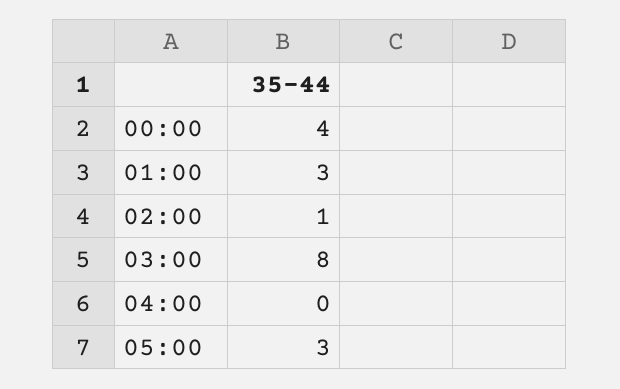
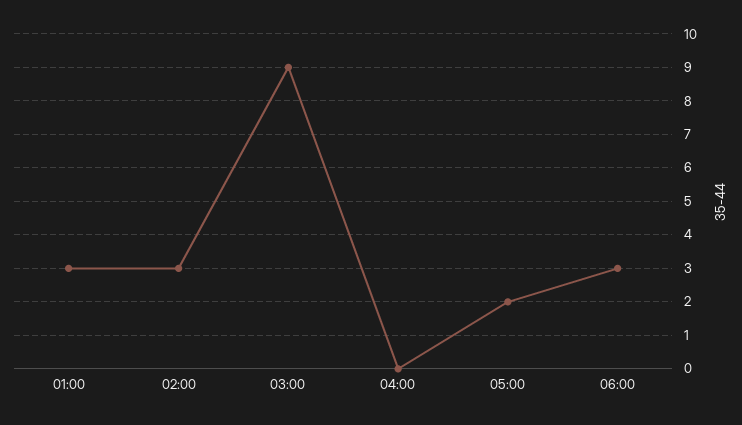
00:00: 4 -> none
02:00: 1 -> 3
03:00: 8 -> 9
05:00: 3 -> 2
06:00: none -> 3

